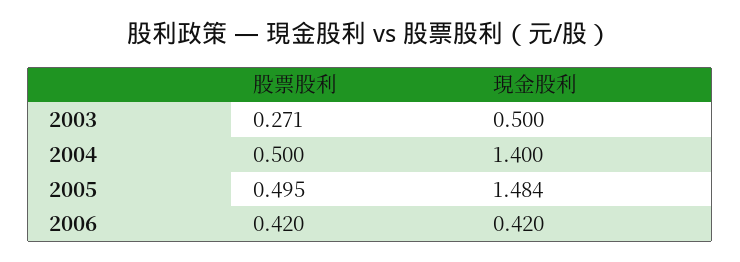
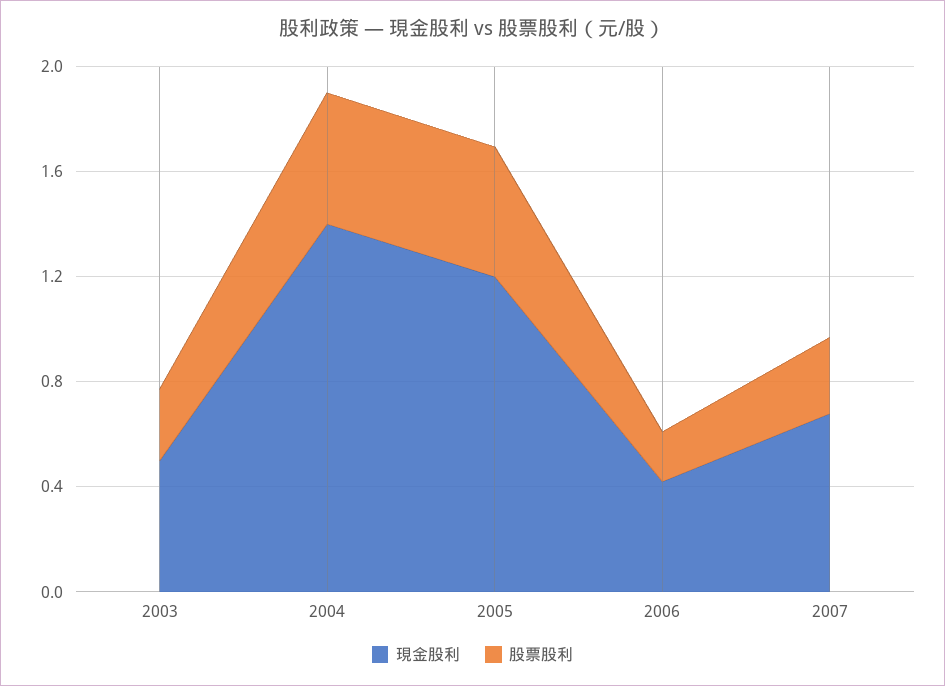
現金股利, 2005: 1.484 -> 1.2
股票股利, 2006: 0.42 -> 0.2
現金股利, 2007: none -> 0.7
股票股利, 2007: none -> 0.3

